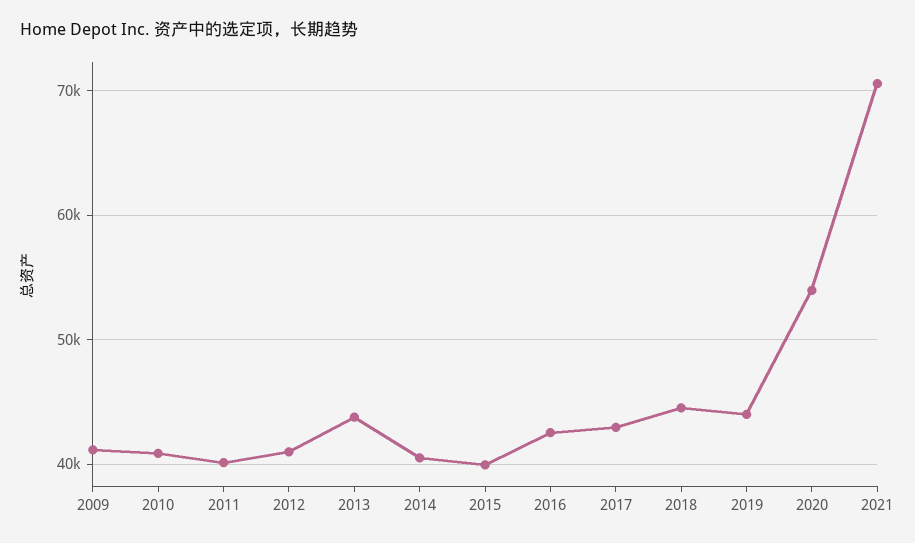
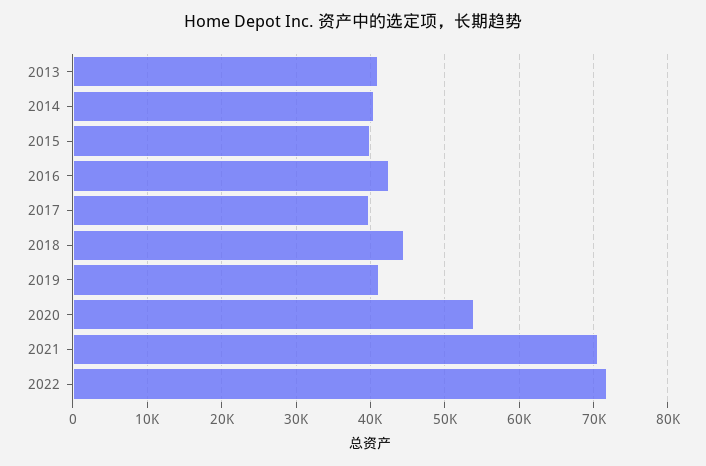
2009: 41000 -> none
2010: 41000 -> none
2011: 40000 -> none
2012: 41000 -> none
2013: 44000 -> 41000
2017: 43000 -> 40000
2019: 44000 -> 41000
2022: none -> 72000

